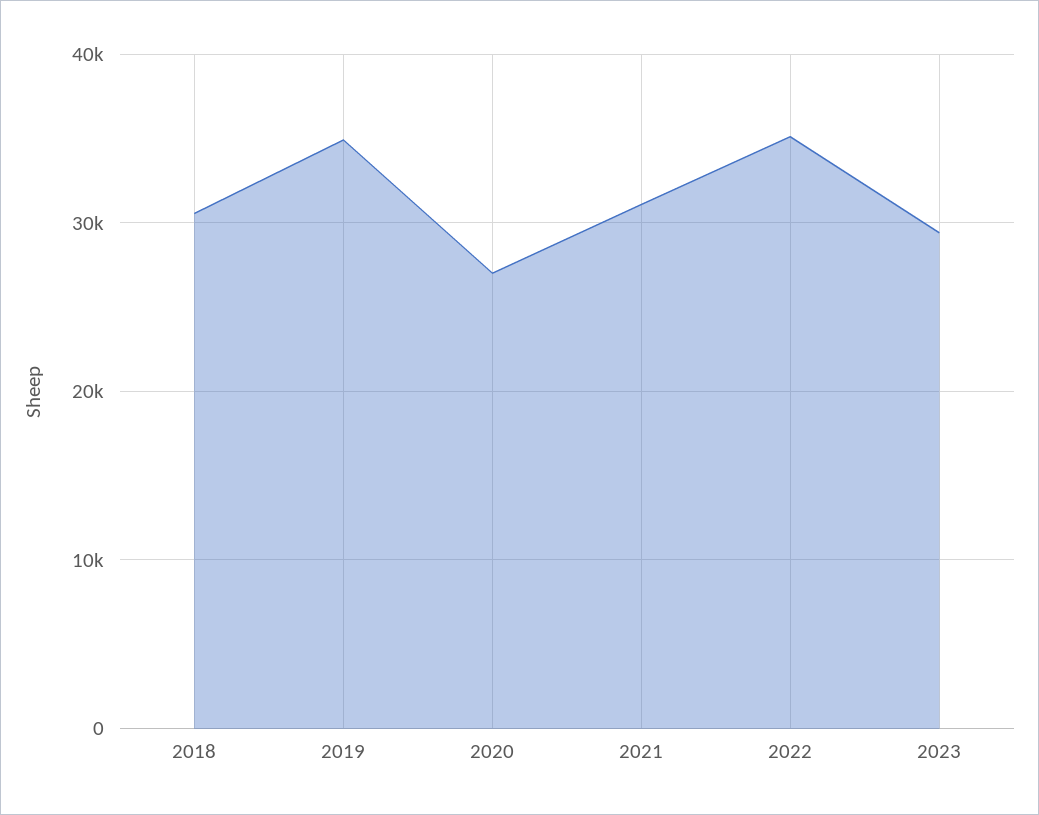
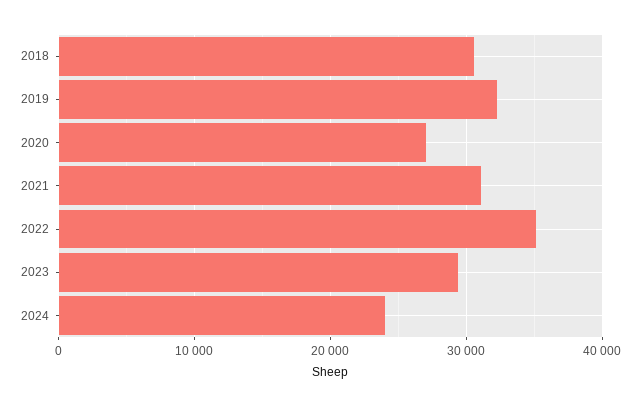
2019: 35000 -> 32000
2024: none -> 24000

